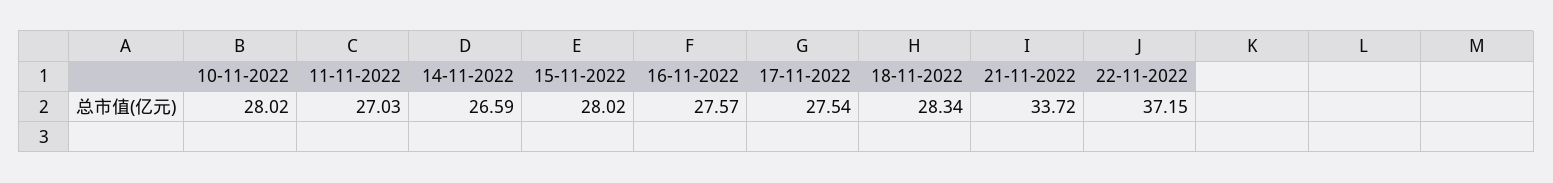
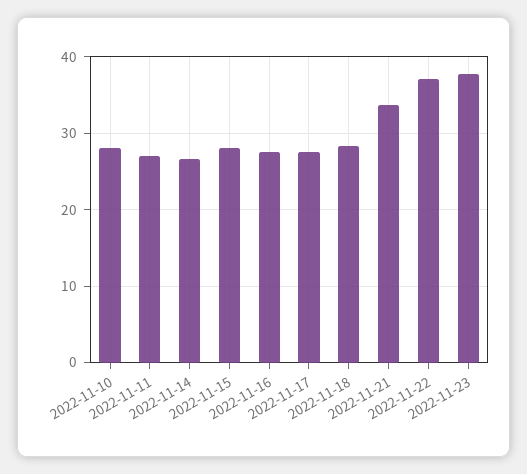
2022-11-23: none -> 38

